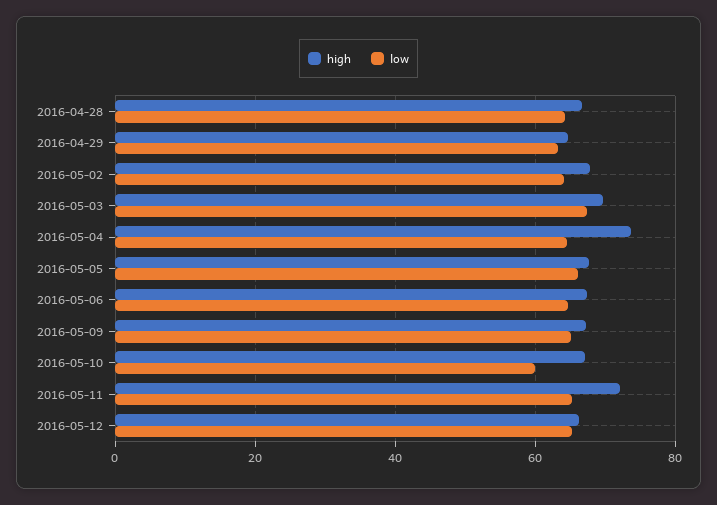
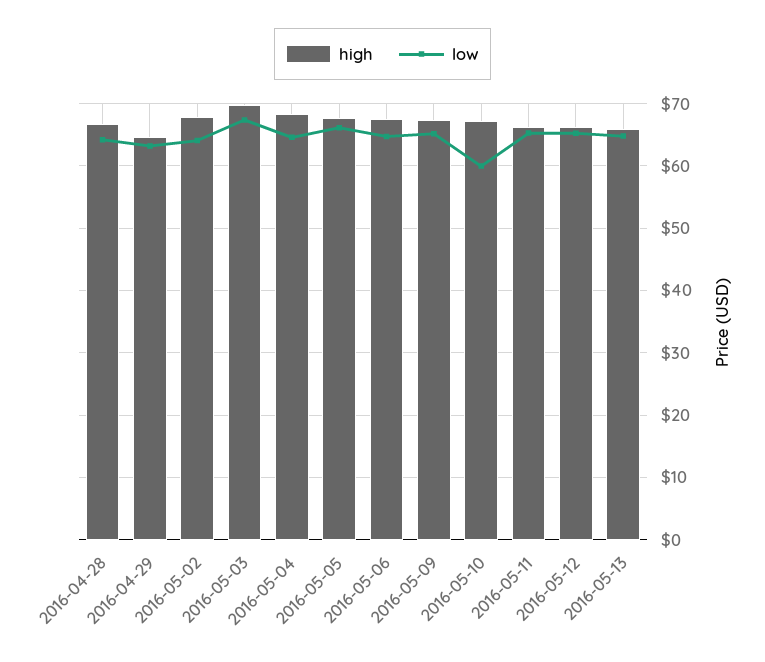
high, 2016-05-04: 74 -> 68
high, 2016-05-11: 72 -> 66
high, 2016-05-13: none -> 66
low, 2016-05-13: none -> 65

